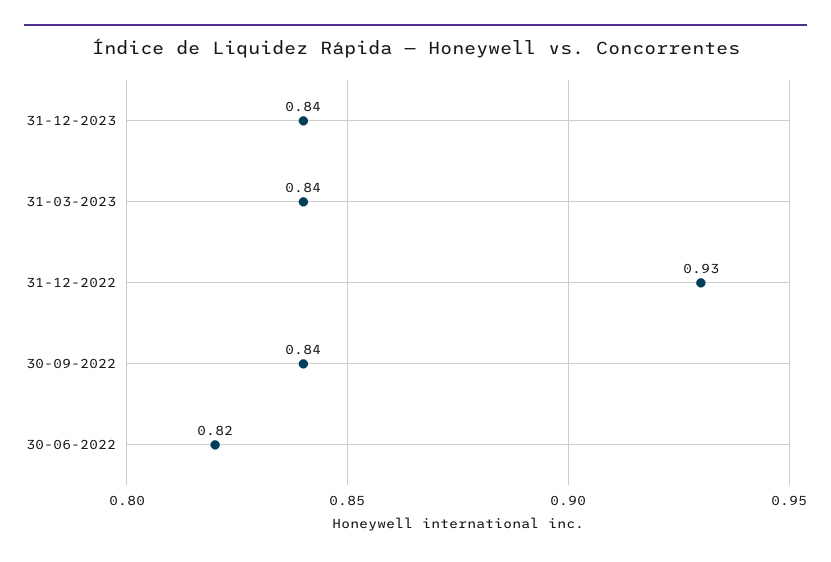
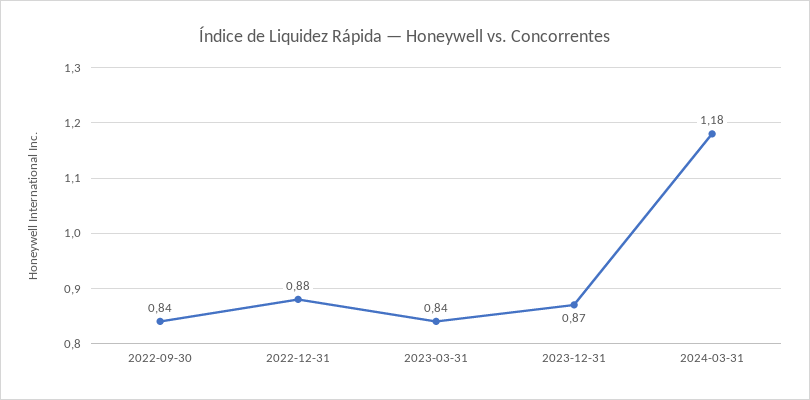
31-12-2023: 0.84 -> 0.87
31-12-2022: 0.93 -> 0.88
30-06-2022: 0.82 -> none
2024-03-31: none -> 1.18

